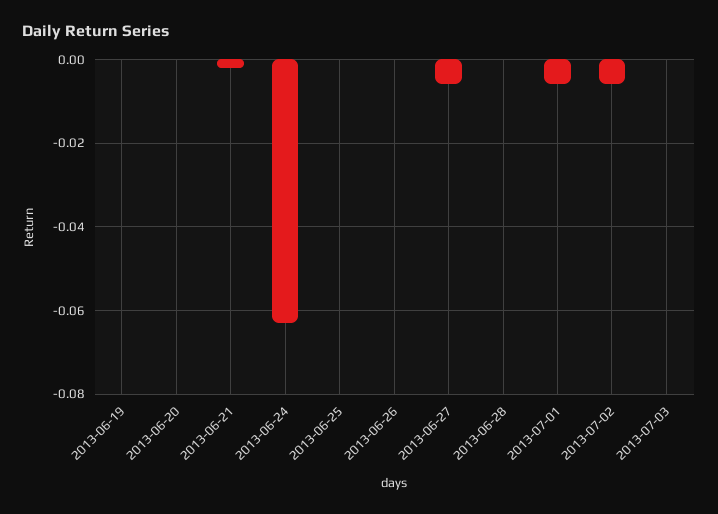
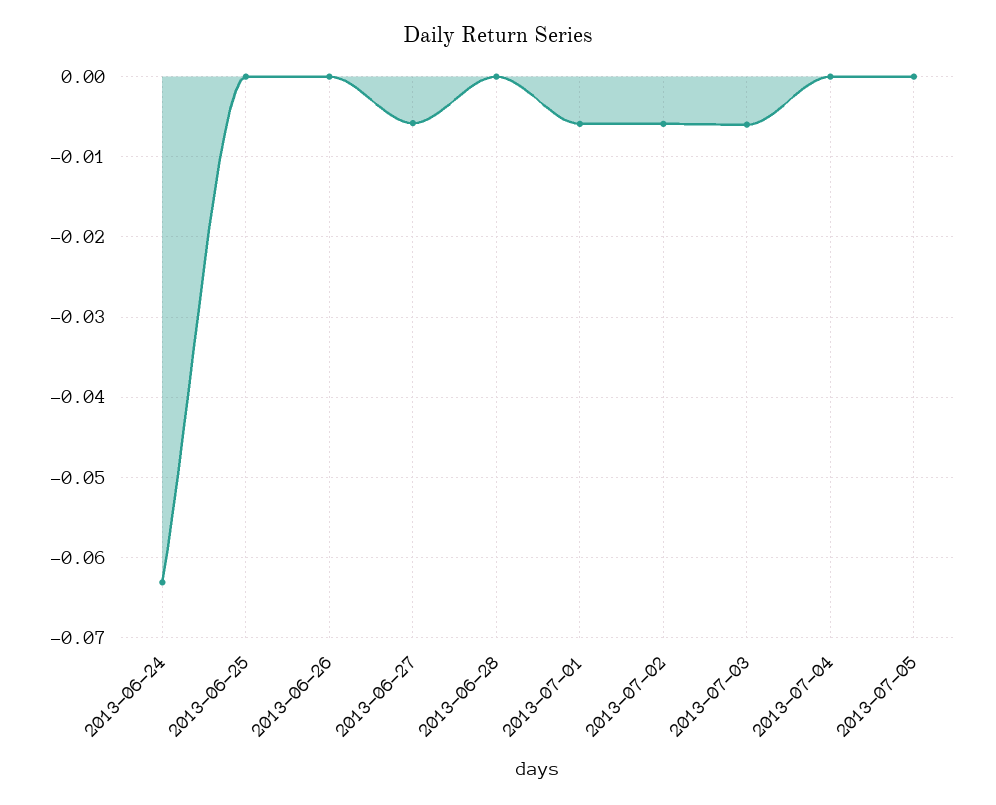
2013-06-19: 0 -> none
2013-06-20: 0 -> none
2013-06-21: -0.002 -> none
2013-07-03: 0 -> -0.006
2013-07-04: none -> 0
2013-07-05: none -> 0

